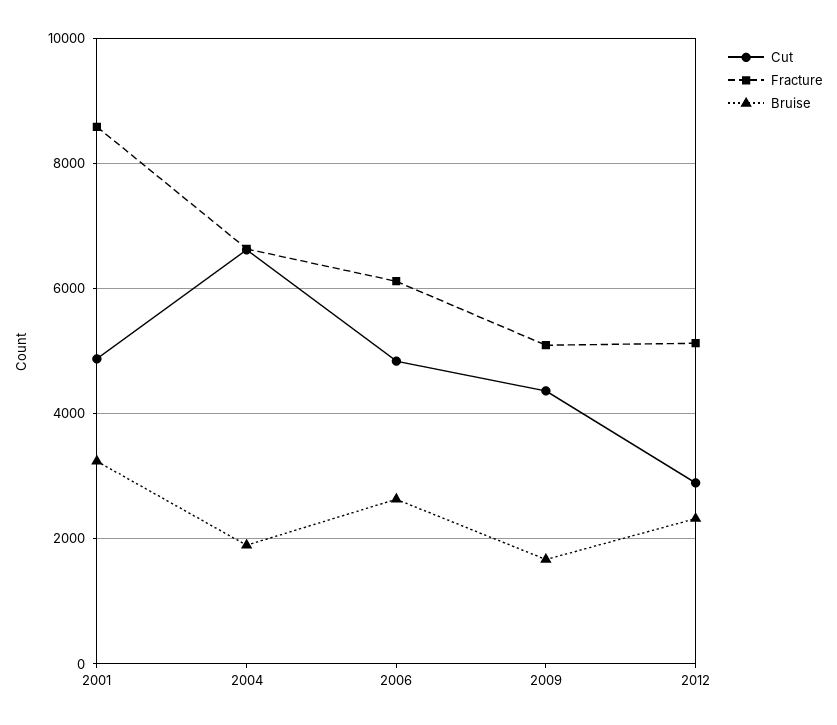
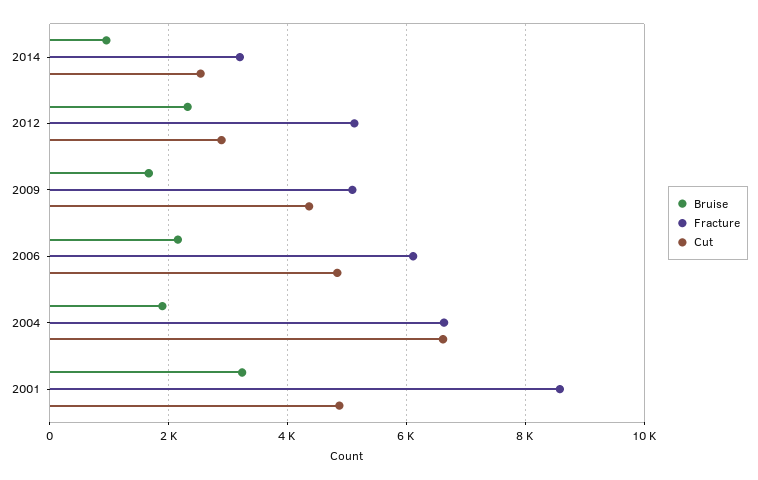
Bruise, 2006: 2600 -> 2200
Bruise, 2014: none -> 1000
Fracture, 2014: none -> 3200
Cut, 2014: none -> 2600

